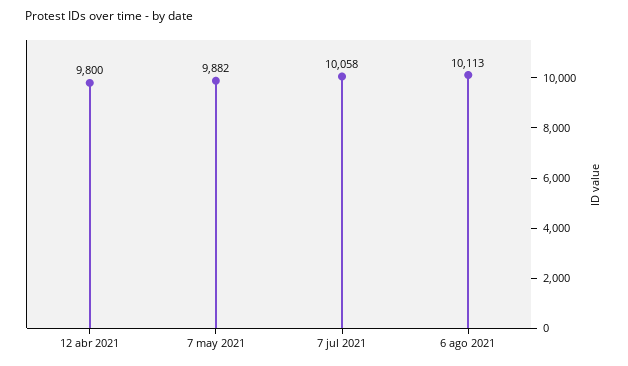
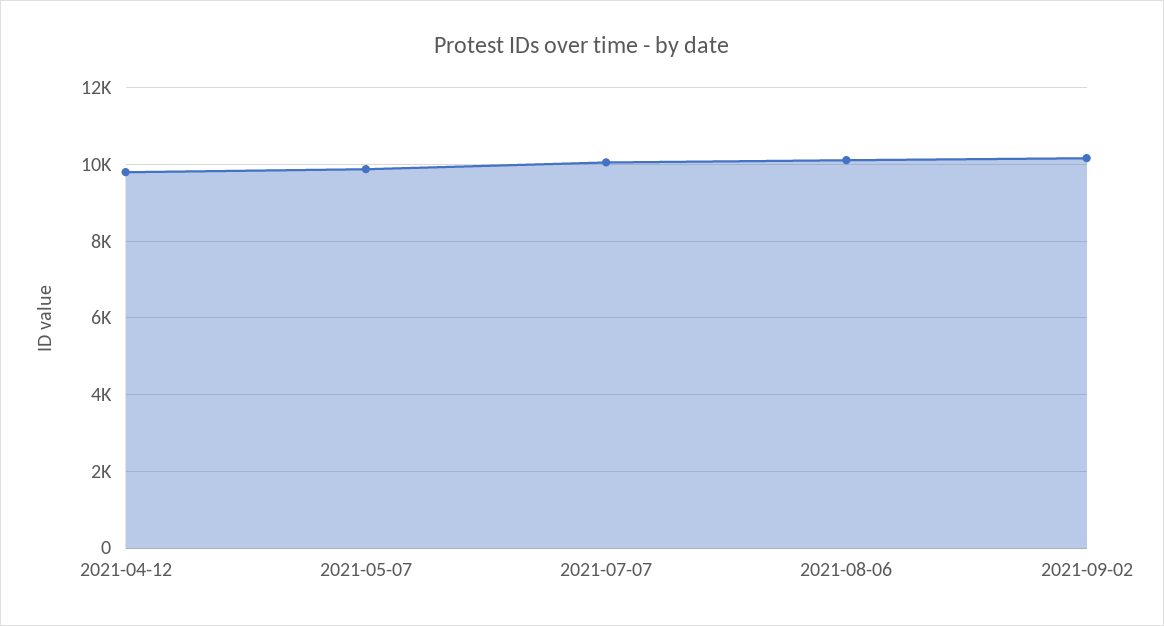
2021-09-02: none -> 10200

